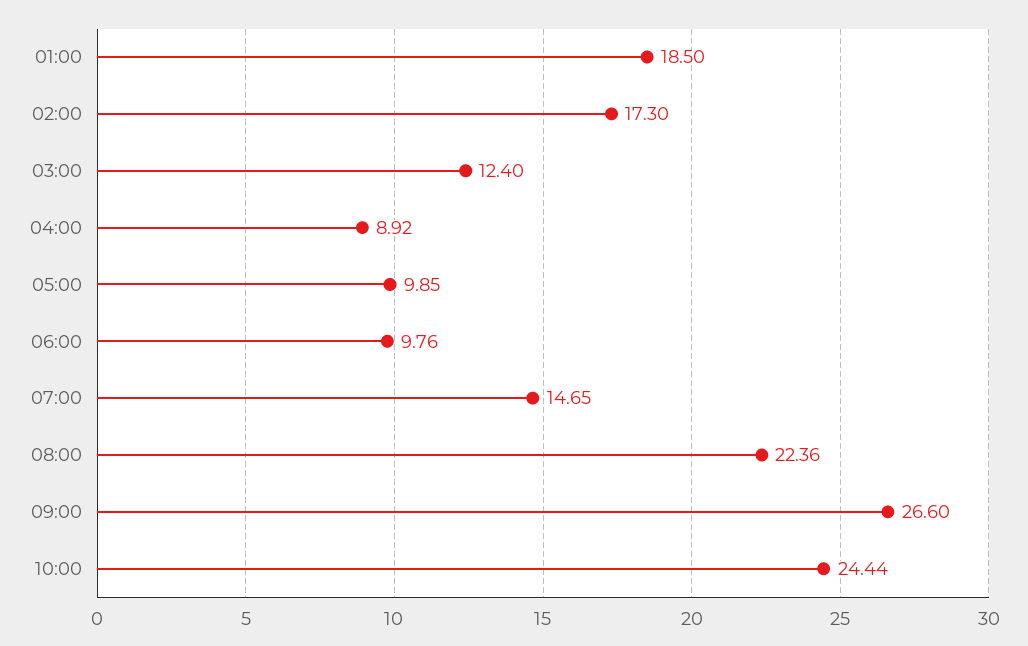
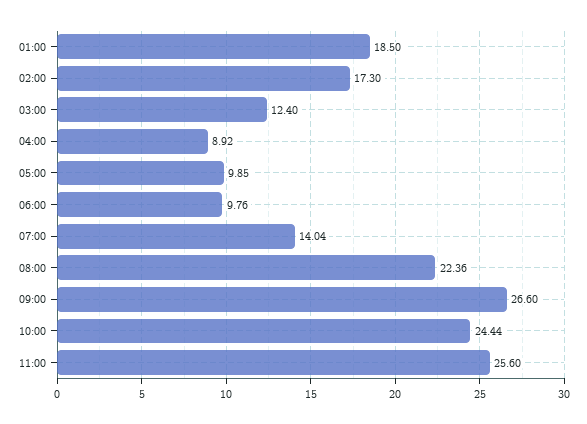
07:00: 14.65 -> 14.04
11:00: none -> 25.6

